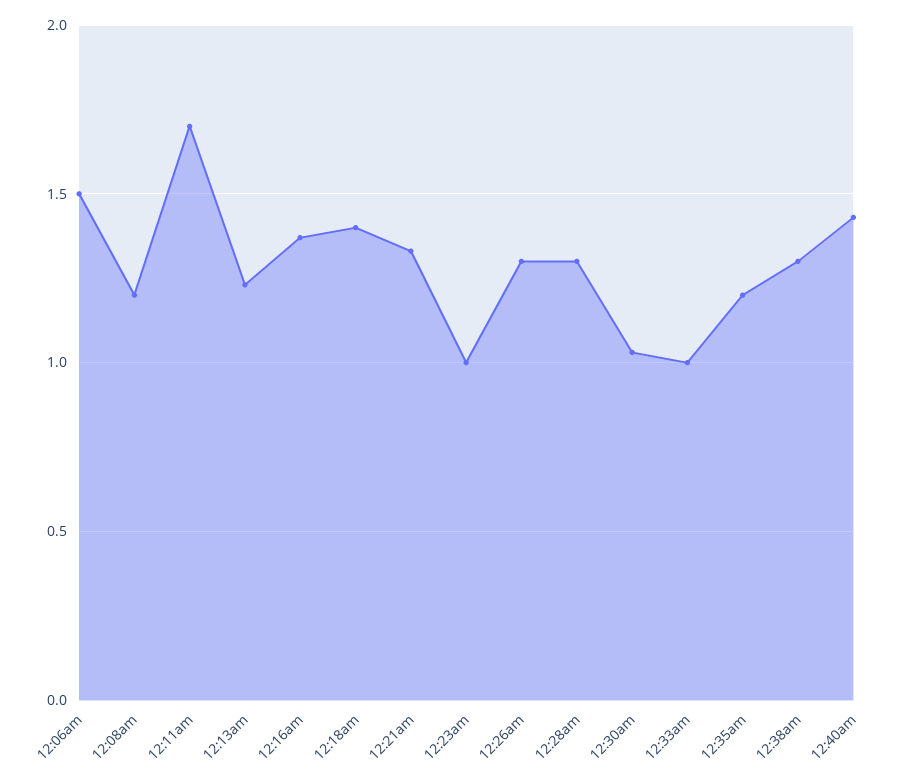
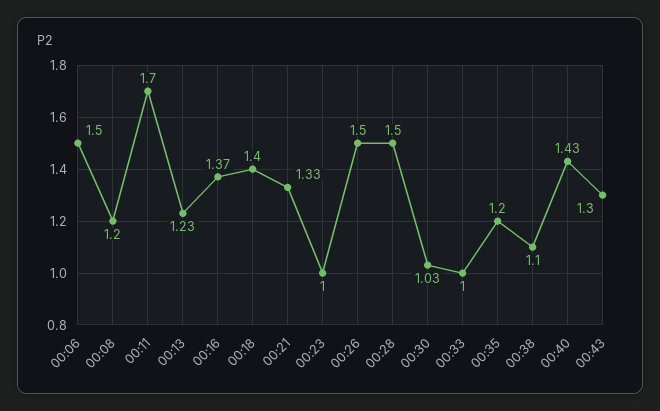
12:26am: 1.3 -> 1.5
12:28am: 1.3 -> 1.5
12:38am: 1.3 -> 1.1
00:43: none -> 1.3

